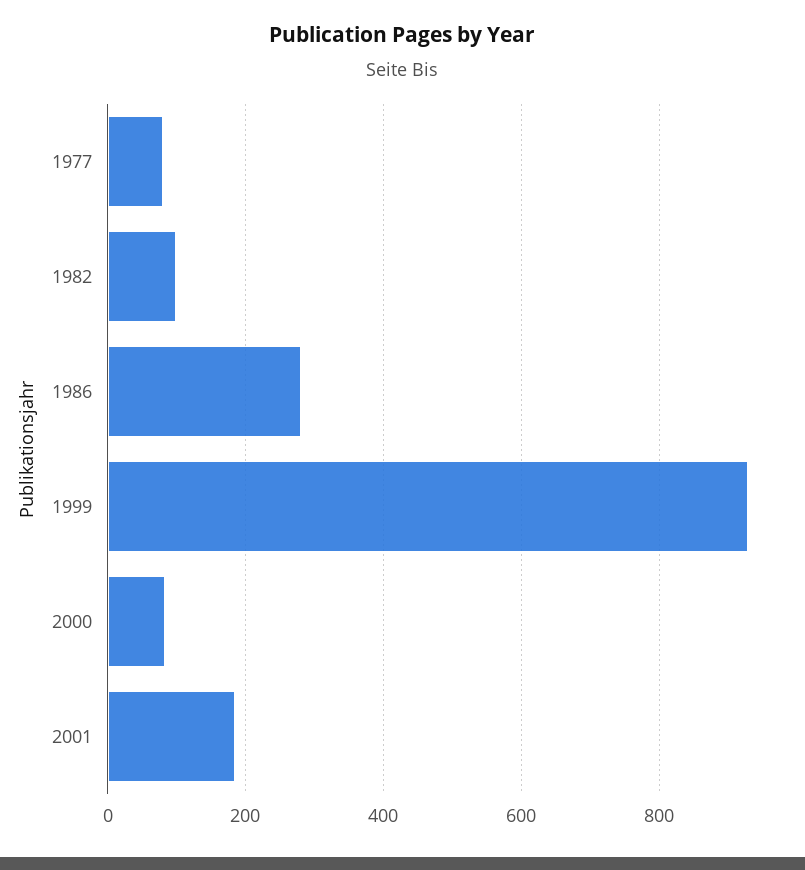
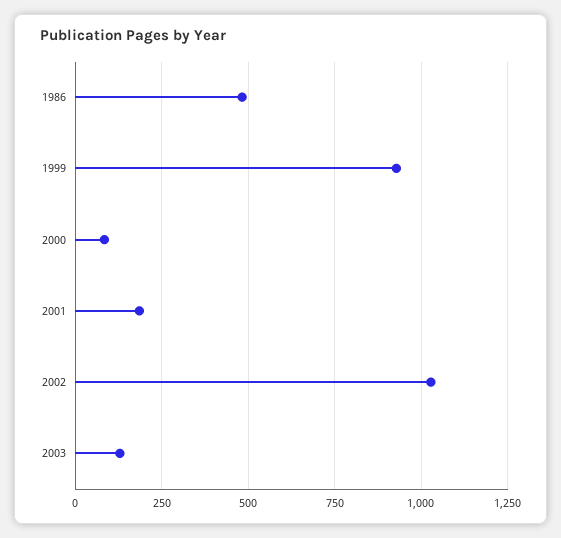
1977: 80 -> none
1982: 100 -> none
1986: 280 -> 475
2002: none -> 1025
2003: none -> 125

